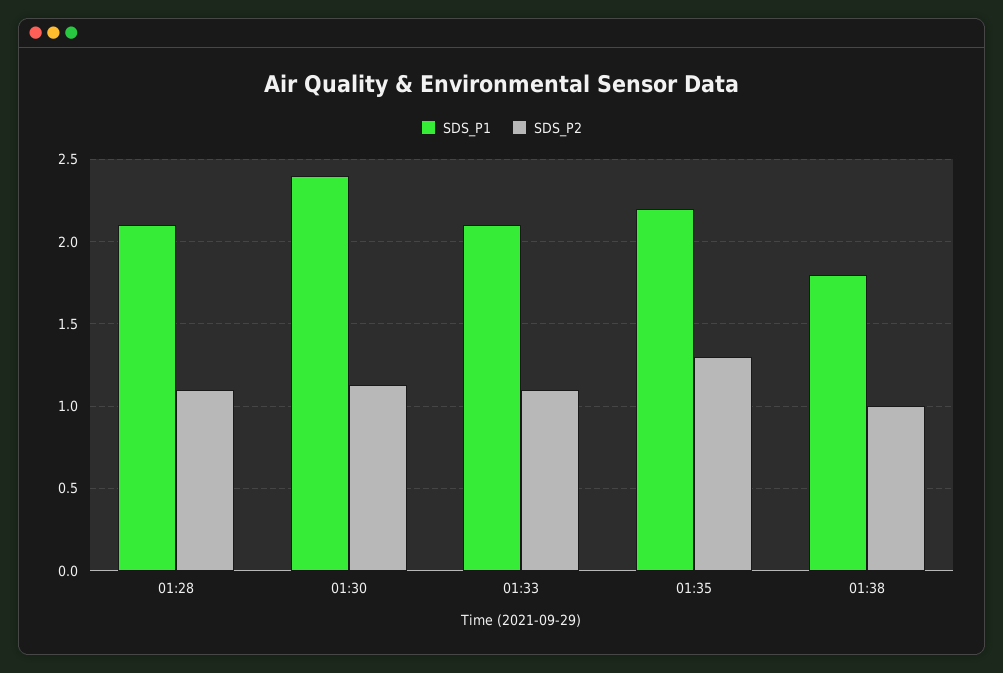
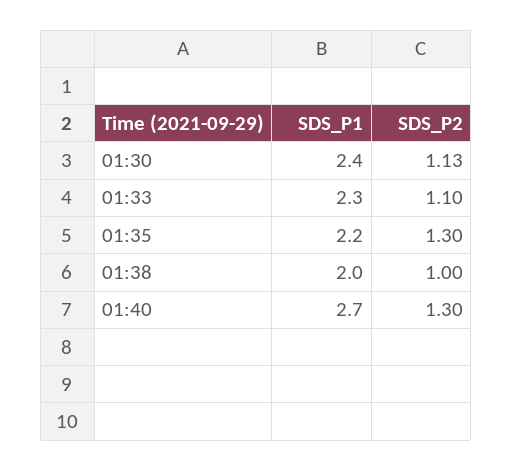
SDS_P1, 01:28: 2.1 -> none
SDS_P2, 01:28: 1.1 -> none
SDS_P1, 01:33: 2.1 -> 2.3
SDS_P1, 01:38: 1.8 -> 2
SDS_P1, 01:40: none -> 2.7
SDS_P2, 01:40: none -> 1.3

